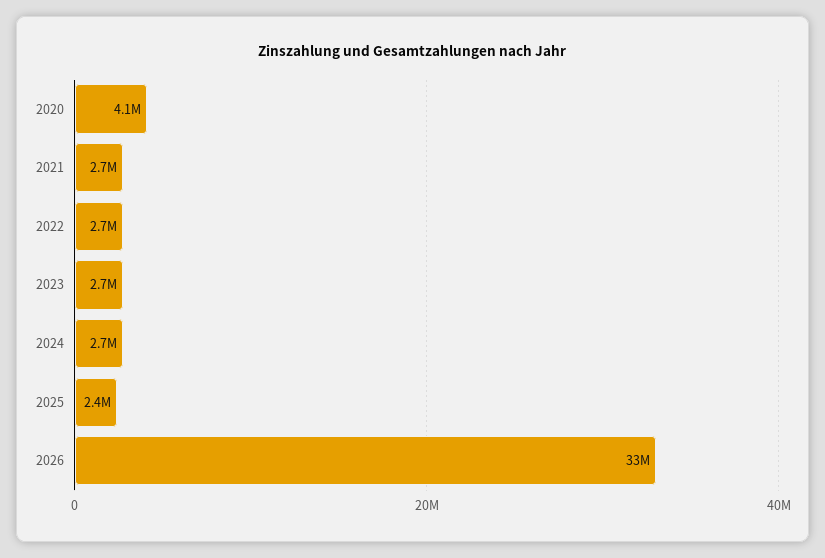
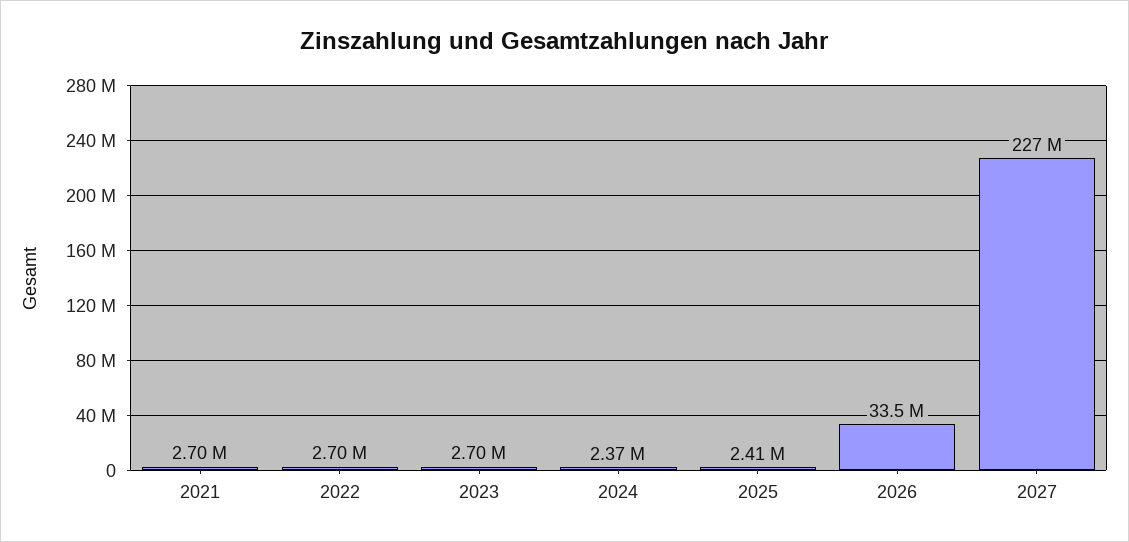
2020: 4100000 -> none
2024: 2700000 -> 2370000
2027: none -> 227000000

